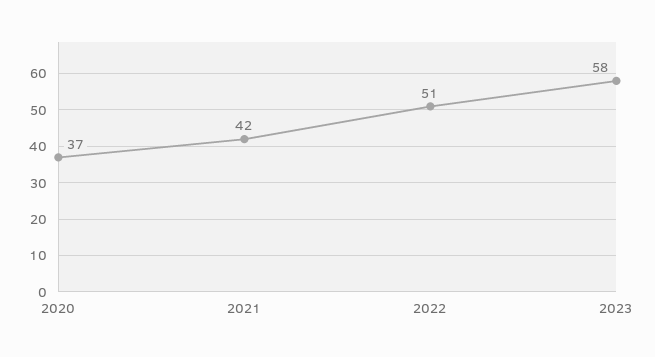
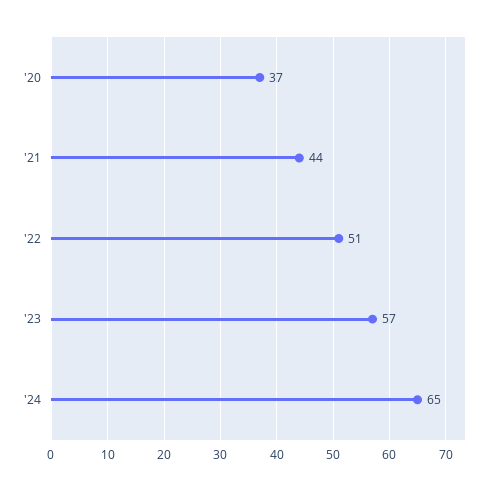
2021: 42 -> 44
2023: 58 -> 57
'24: none -> 65

